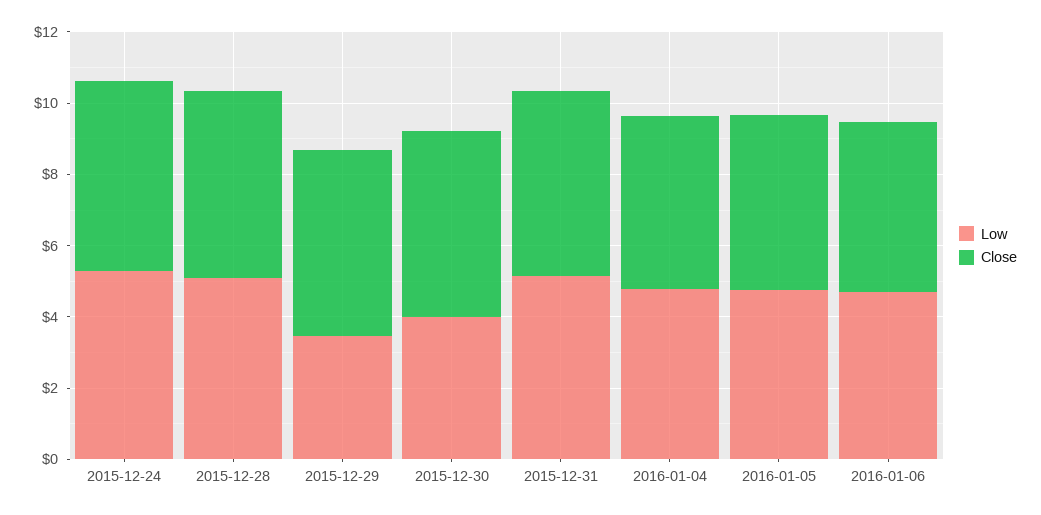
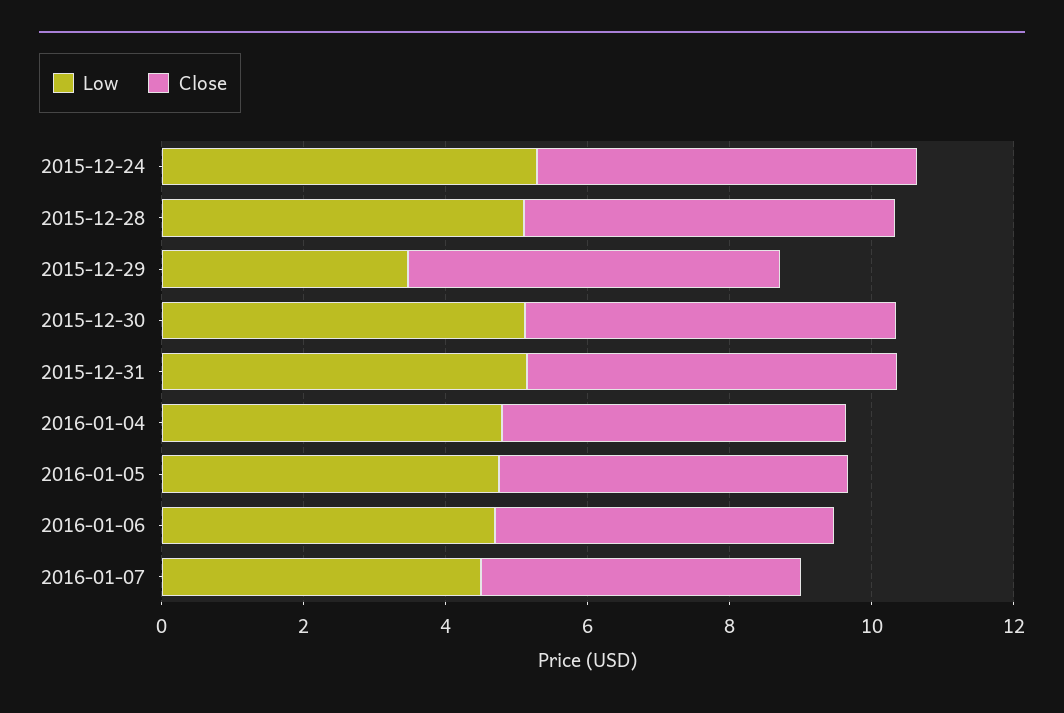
Low, 2015-12-30: 4 -> 5
Low, 2016-01-07: none -> 4.5
Close, 2016-01-07: none -> 4.5

